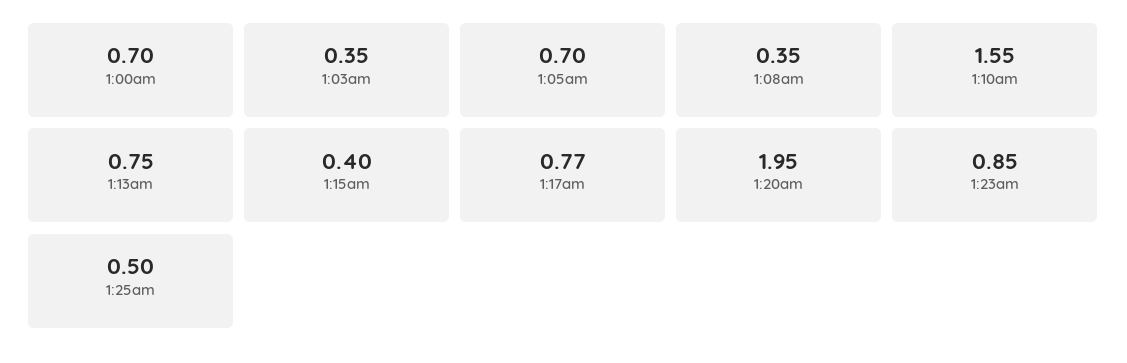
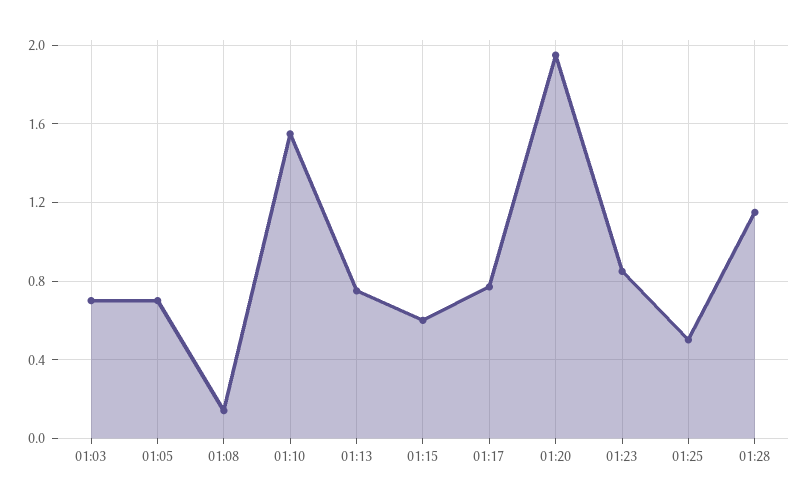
1:00am: 0.7 -> none
1:03am: 0.35 -> 0.7
1:08am: 0.35 -> 0.15
1:15am: 0.4 -> 0.6
01:28: none -> 1.15

